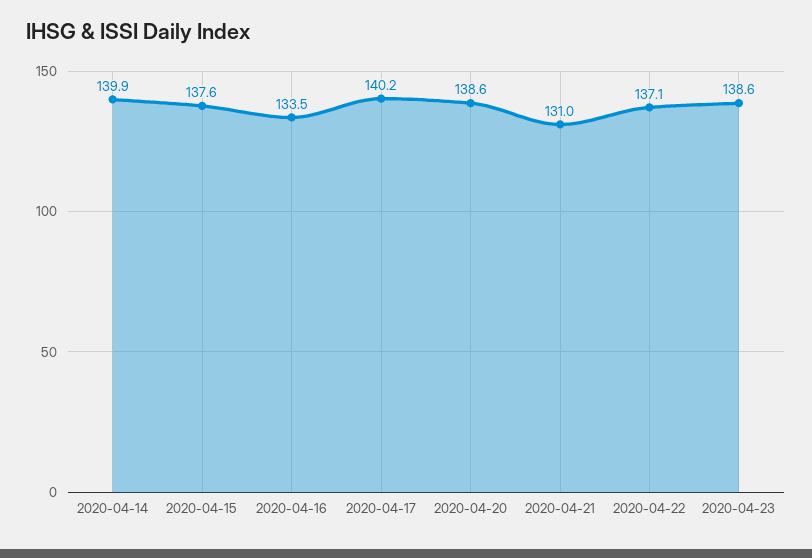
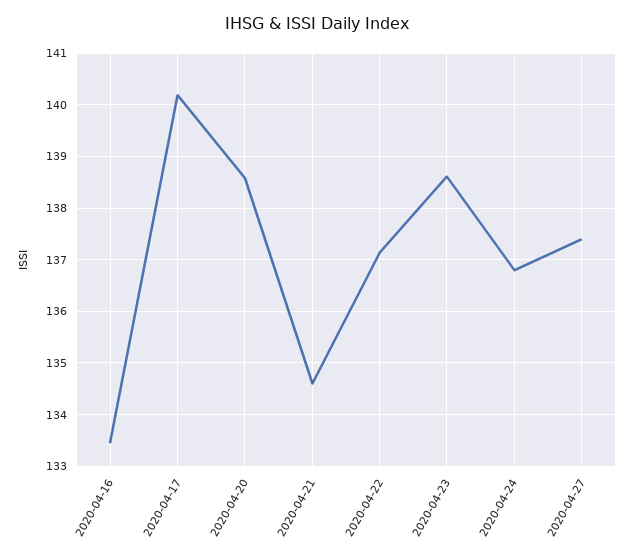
2020-04-14: 139.9 -> none
2020-04-15: 137.6 -> none
2020-04-21: 131 -> 134.6
2020-04-24: none -> 136.8
2020-04-27: none -> 137.4

